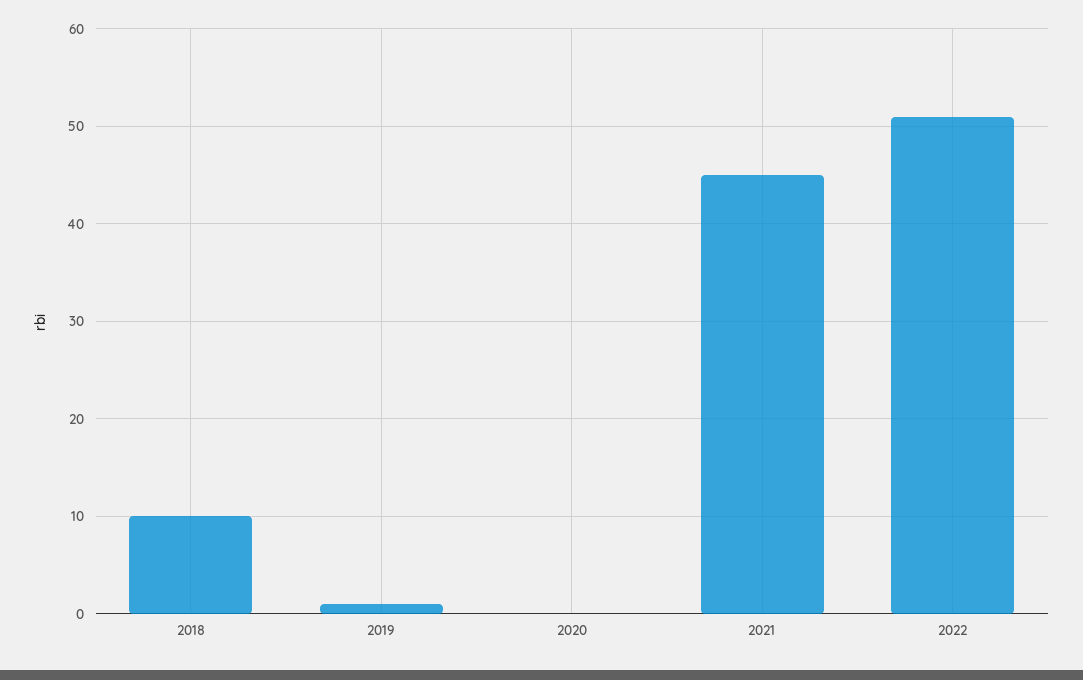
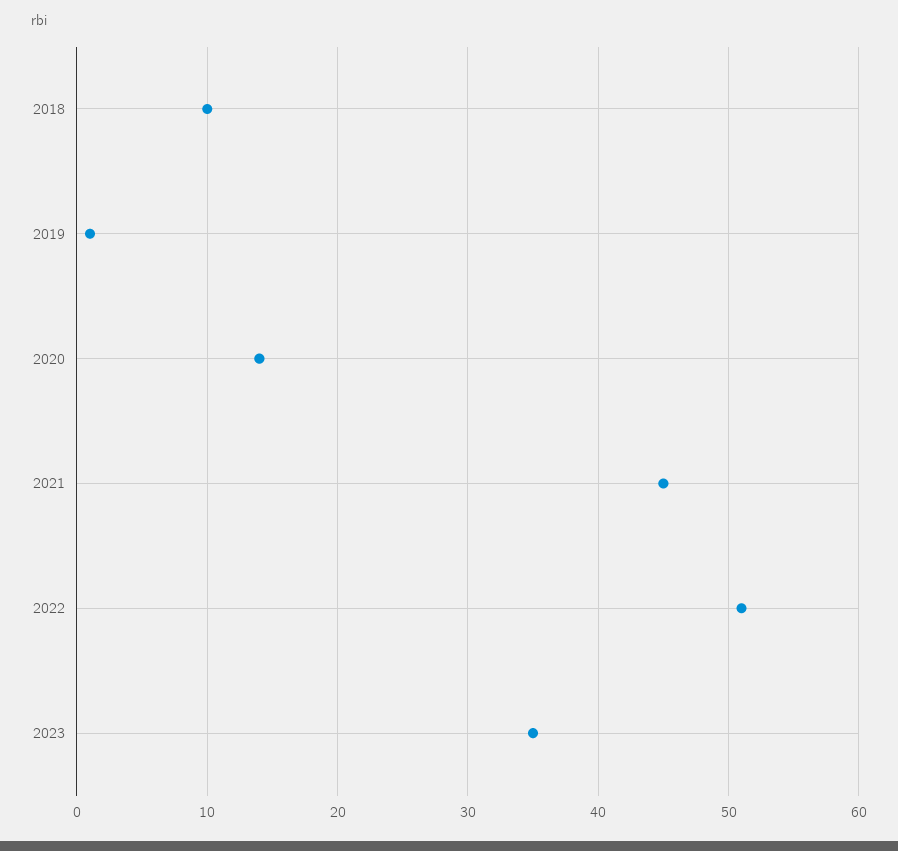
2020: 0 -> 14
2023: none -> 35

